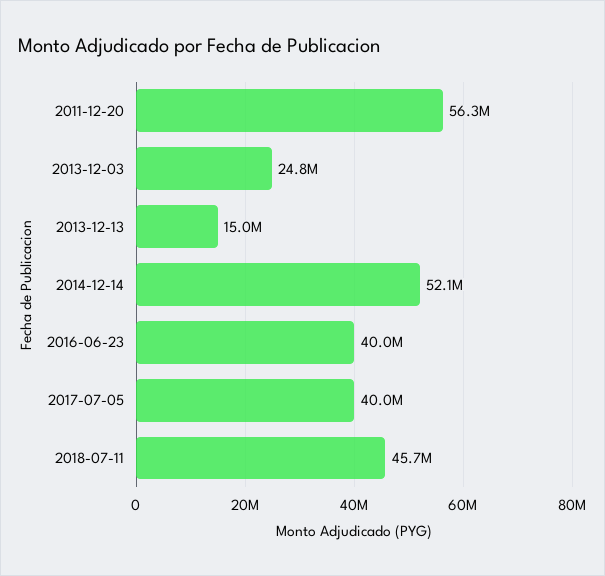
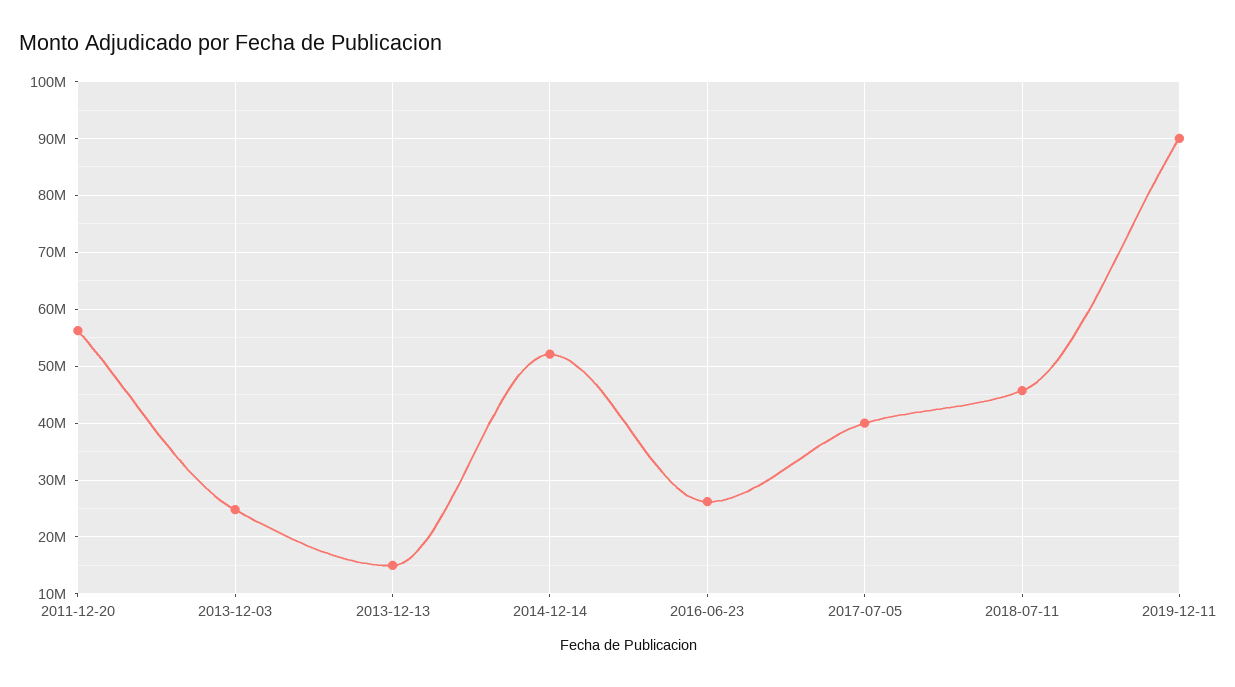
2016-06-23: 40000000 -> 26000000
2019-12-11: none -> 90000000

